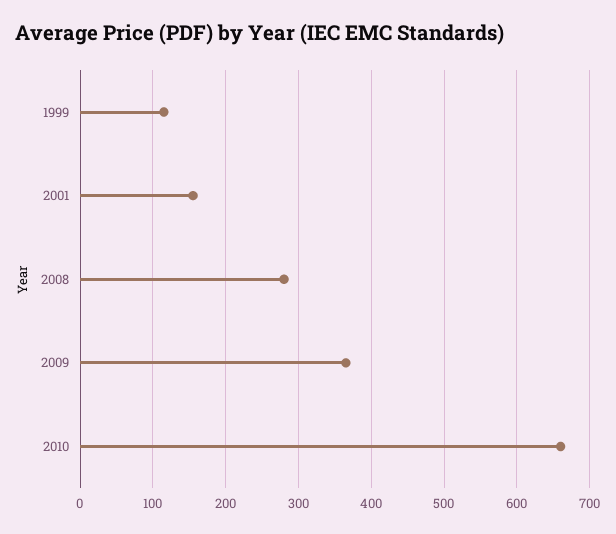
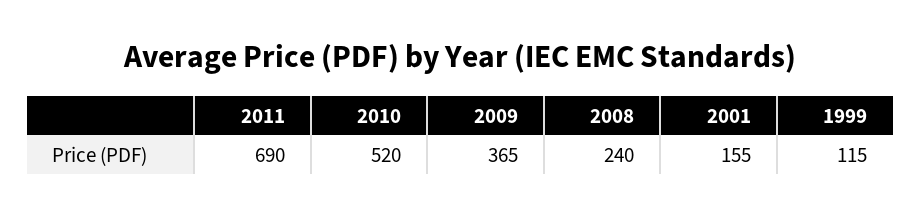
2008: 280 -> 240
2010: 660 -> 520
2011: none -> 690

